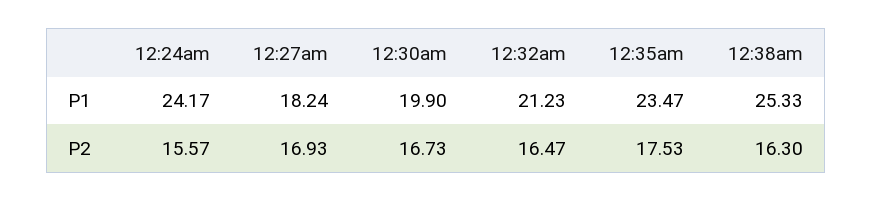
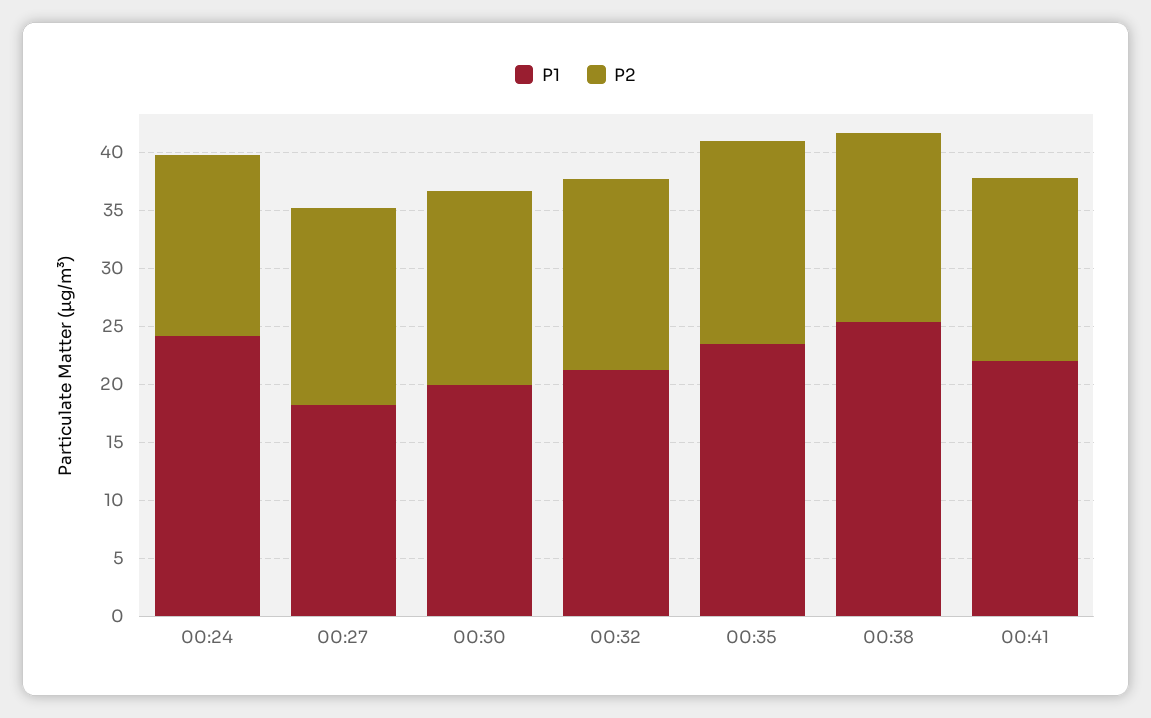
P1, 00:41: none -> 22
P2, 00:41: none -> 16

